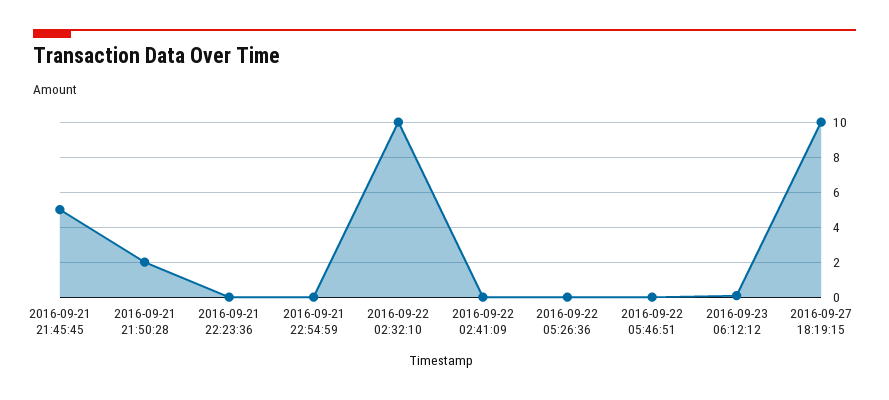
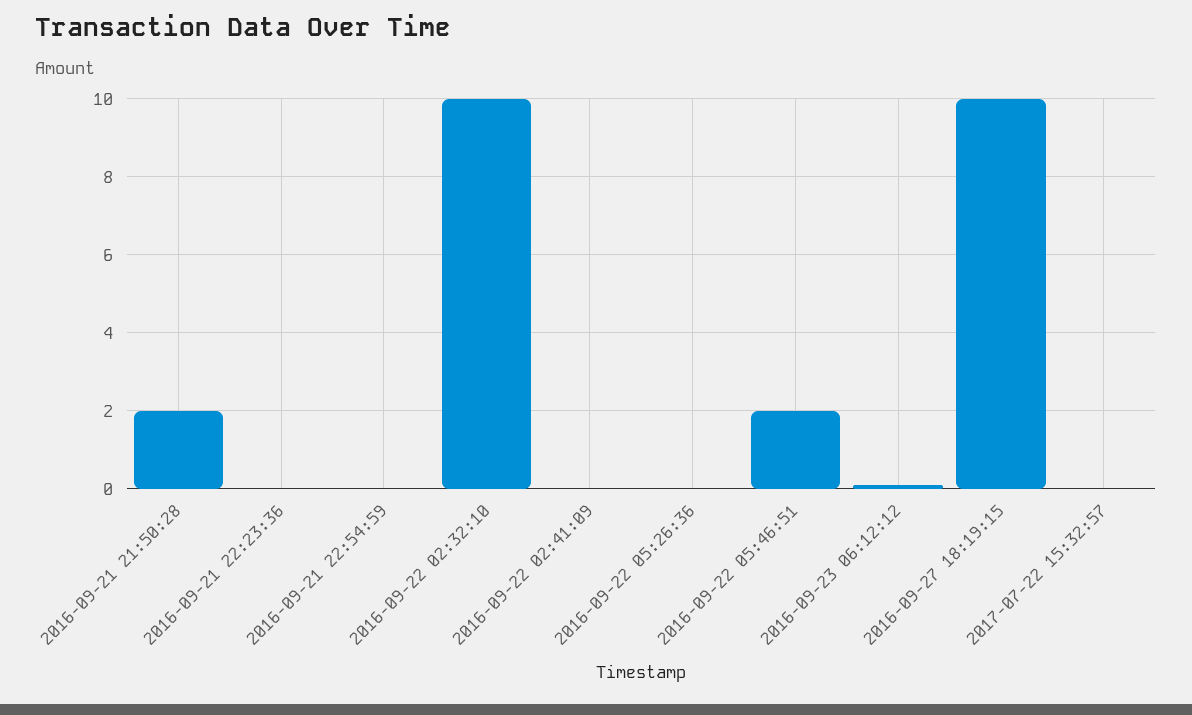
2016-09-21 21:45:45: 5 -> none
2016-09-22 05:46:51: 0 -> 2
2017-07-22 15:32:57: none -> 0

